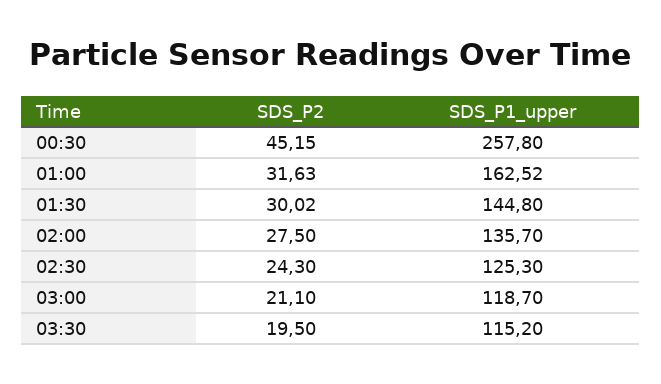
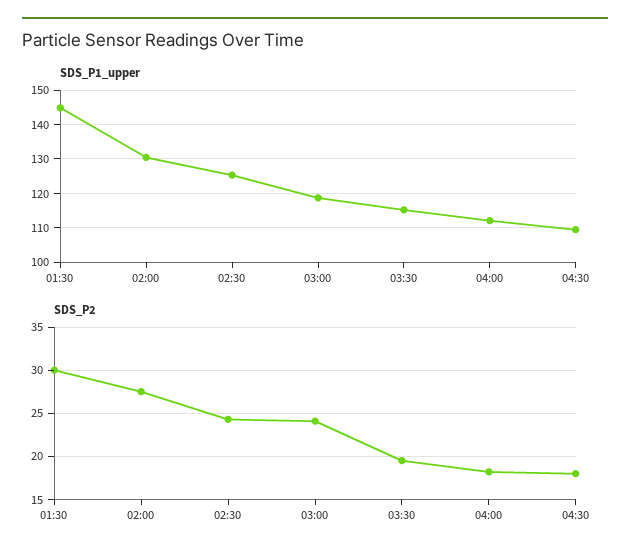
SDS_P2, 00:30: 45.15 -> none
SDS_P1_upper, 00:30: 257.8 -> none
SDS_P2, 01:00: 31.63 -> none
SDS_P1_upper, 01:00: 162.52 -> none
SDS_P1_upper, 02:00: 135.7 -> 130
SDS_P2, 03:00: 21.1 -> 24
SDS_P1_upper, 04:00: none -> 112
SDS_P1_upper, 04:30: none -> 110
SDS_P2, 04:00: none -> 18
SDS_P2, 04:30: none -> 18

